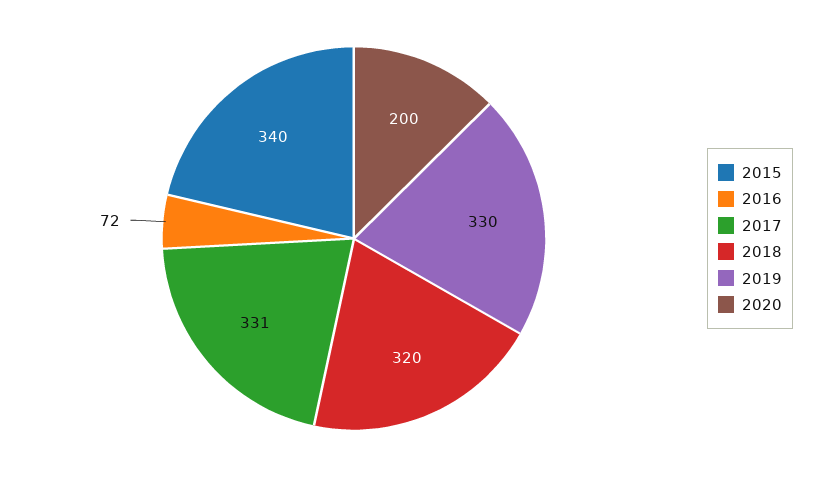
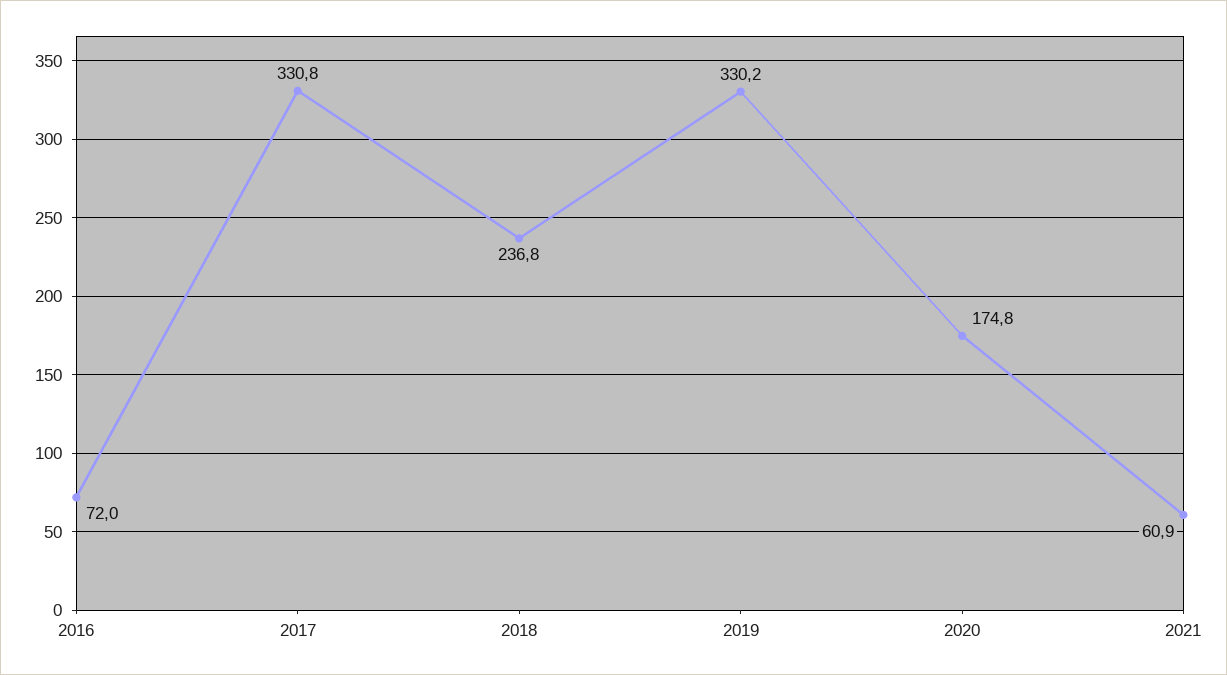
2015: 340 -> none
2018: 320 -> 236.8
2020: 200 -> 174.8
2021: none -> 60.9

